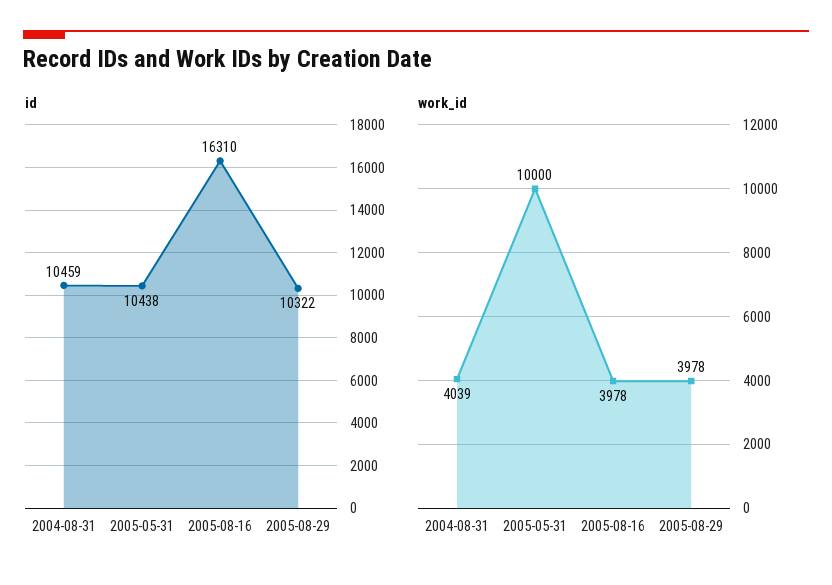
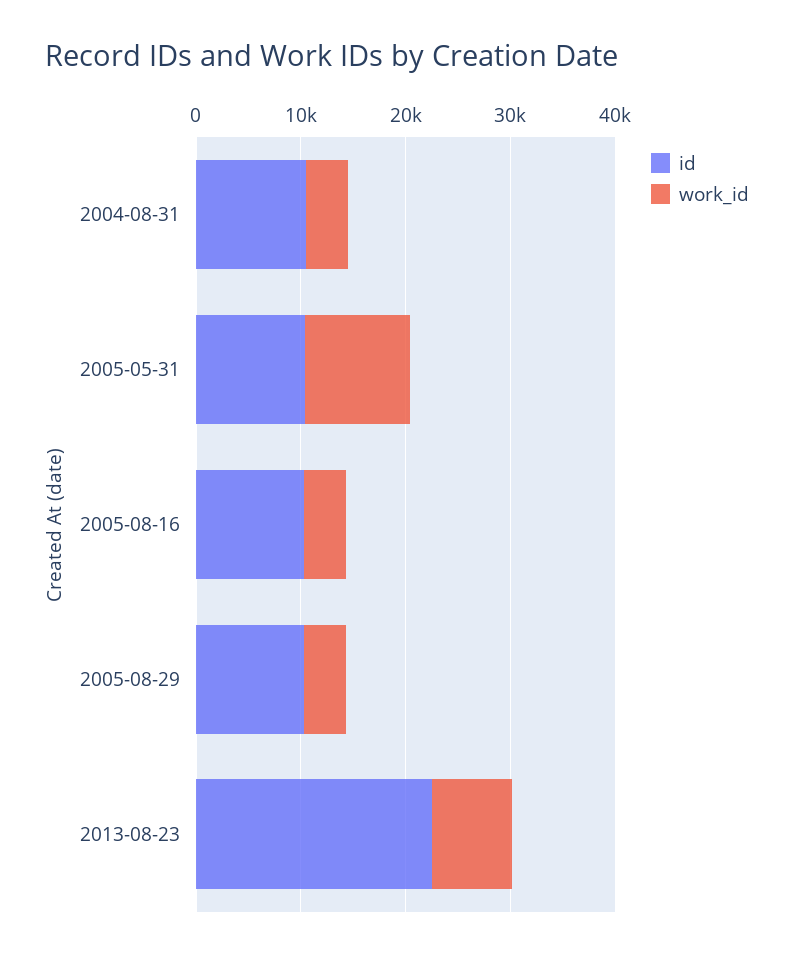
id, 2005-08-16: 16310 -> 10000
id, 2013-08-23: none -> 22000
work_id, 2013-08-23: none -> 8000

